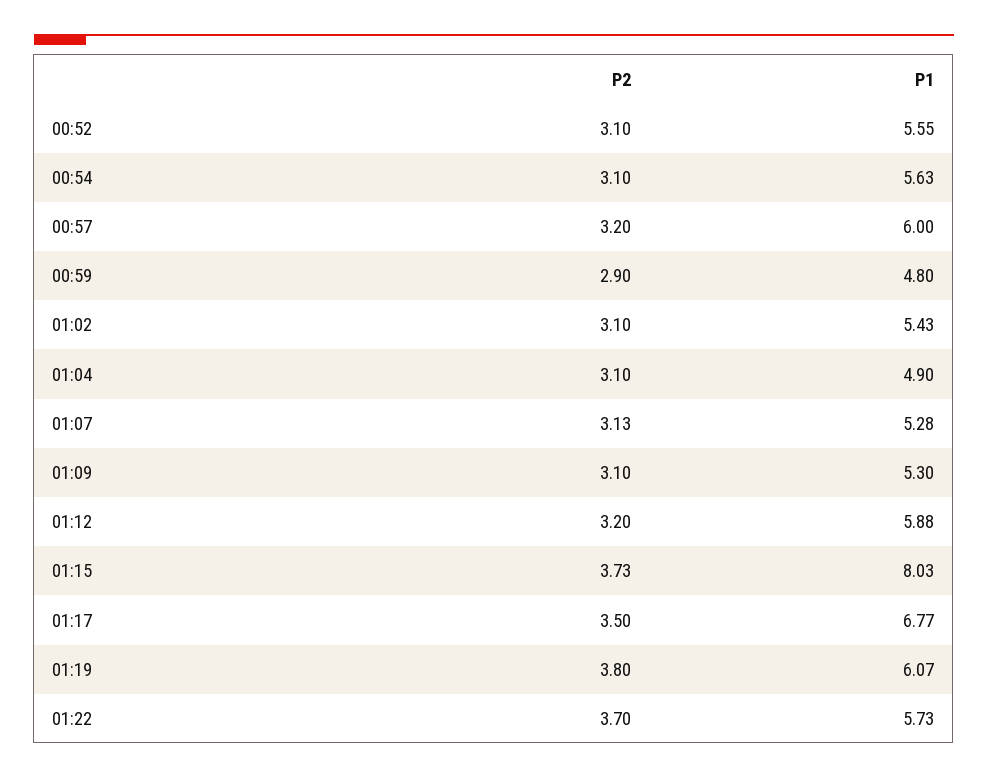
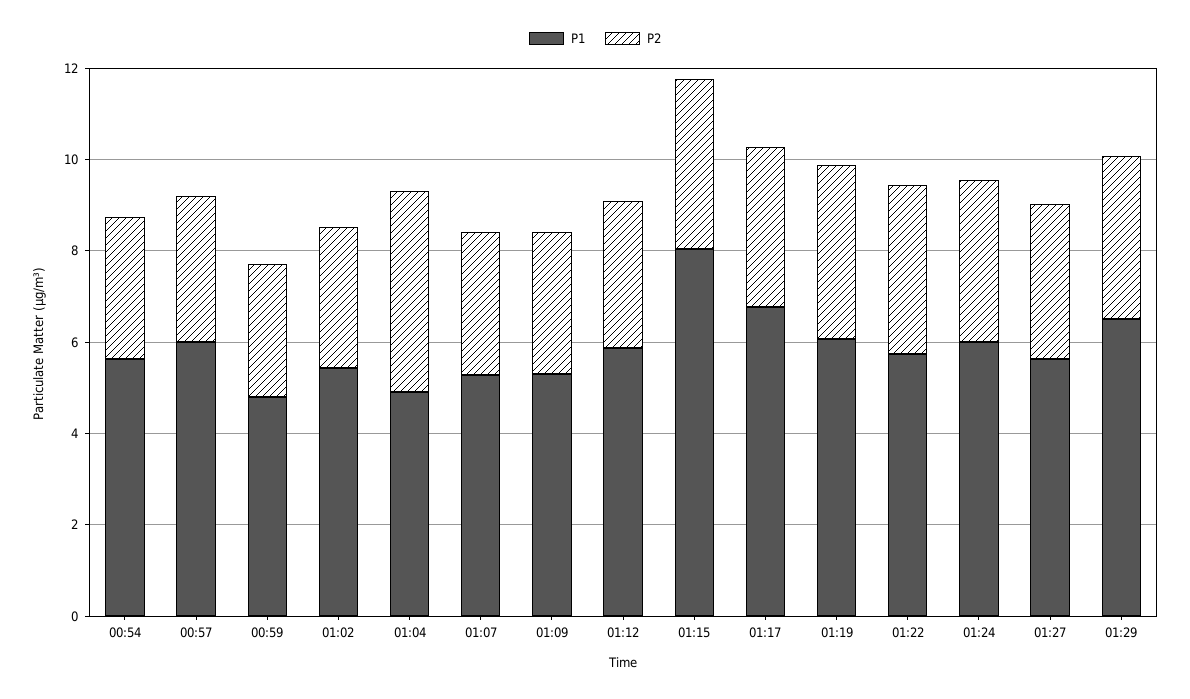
P2, 00:52: 3.1 -> none
P1, 00:52: 5.55 -> none
P2, 01:04: 3.1 -> 4.5
P1, 01:24: none -> 6
P2, 01:24: none -> 3.5
P1, 01:27: none -> 5.5
P2, 01:27: none -> 3.5
P1, 01:29: none -> 6.5
P2, 01:29: none -> 3.5

